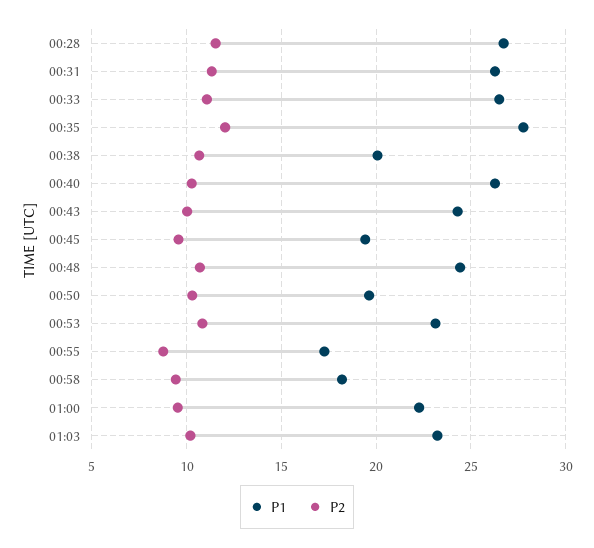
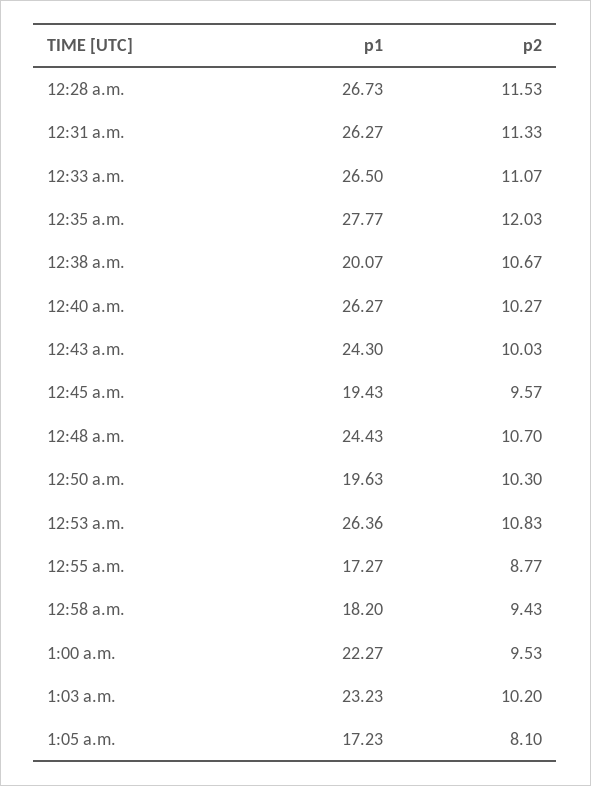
P1, 00:53: 23 -> 26.36
P1, 1:05 a.m.: none -> 17.23
P2, 1:05 a.m.: none -> 8.1

